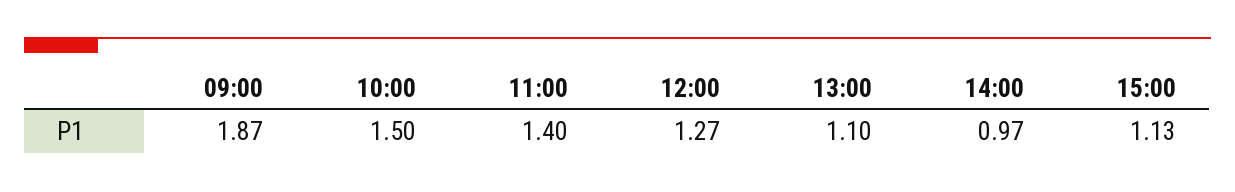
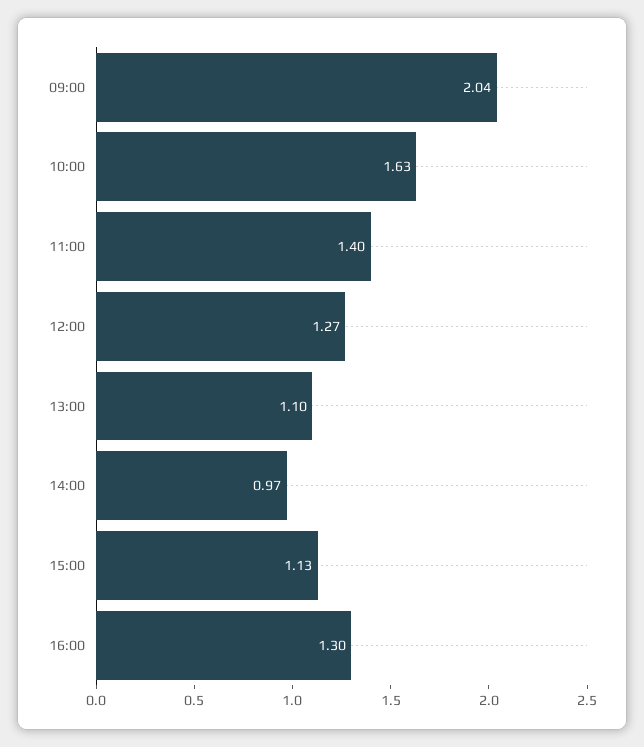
09:00: 1.87 -> 2.04
10:00: 1.5 -> 1.63
16:00: none -> 1.3

